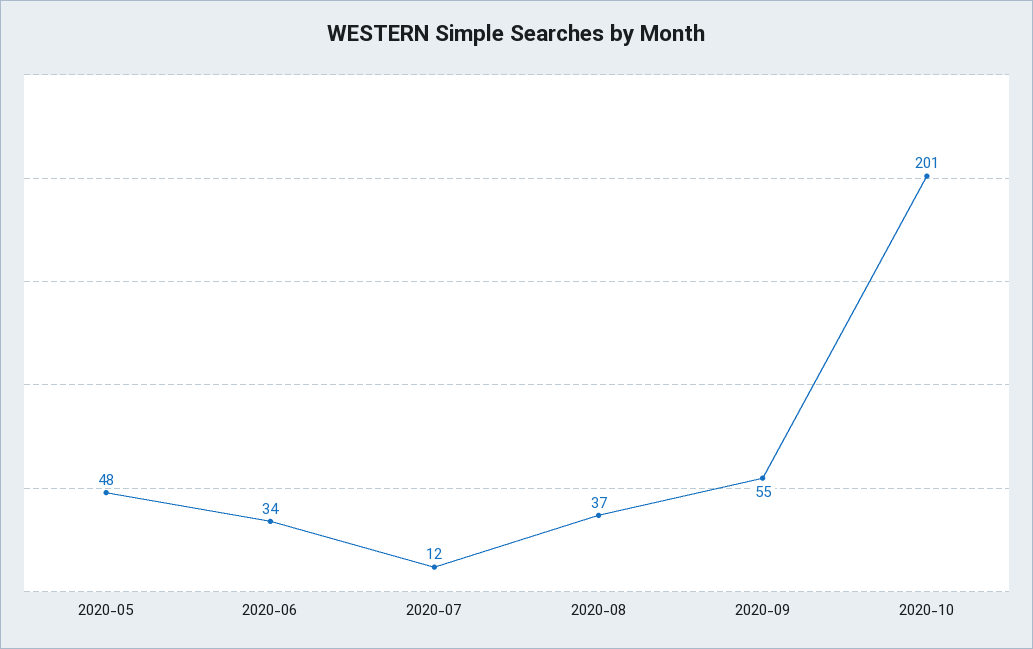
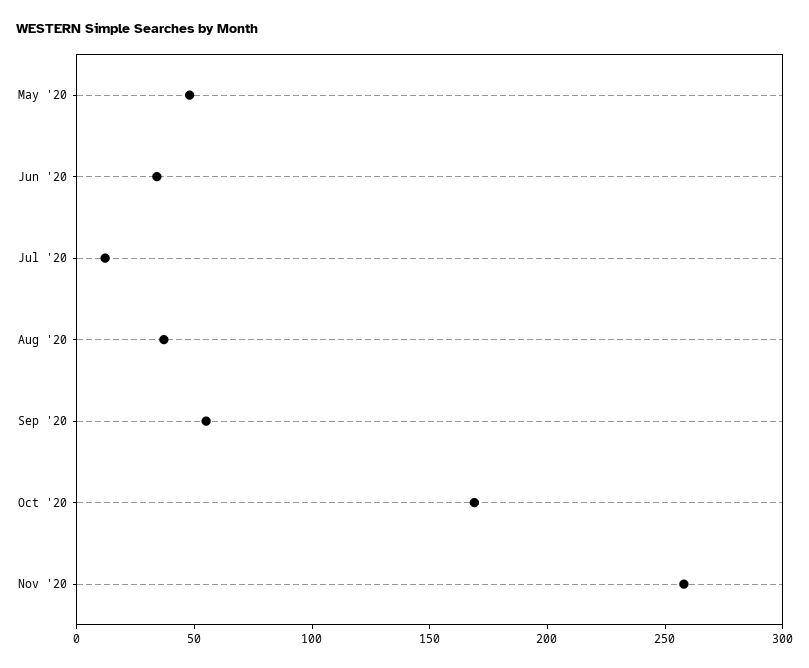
2020-10: 201 -> 170
Nov '20: none -> 260

